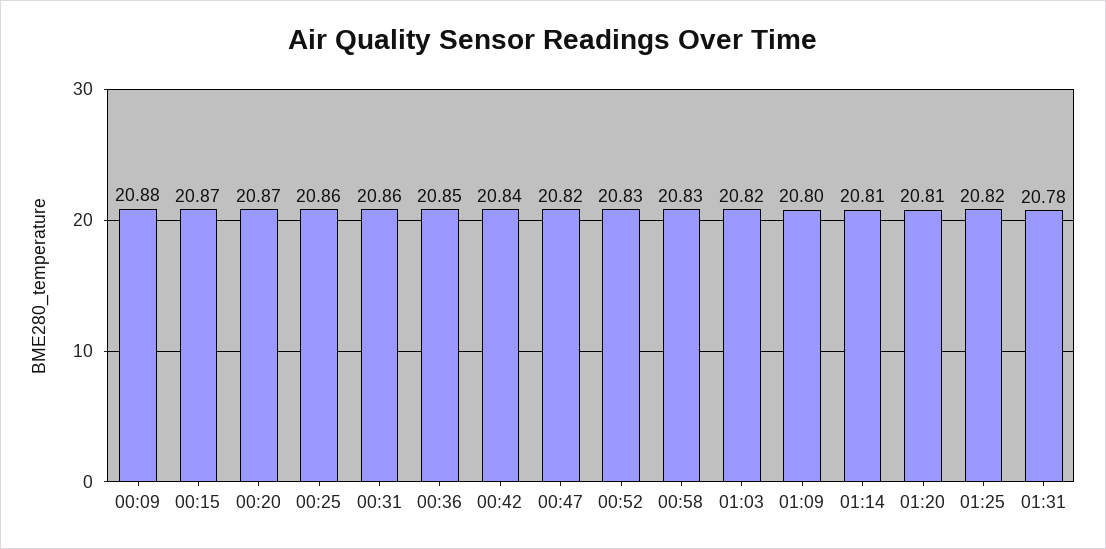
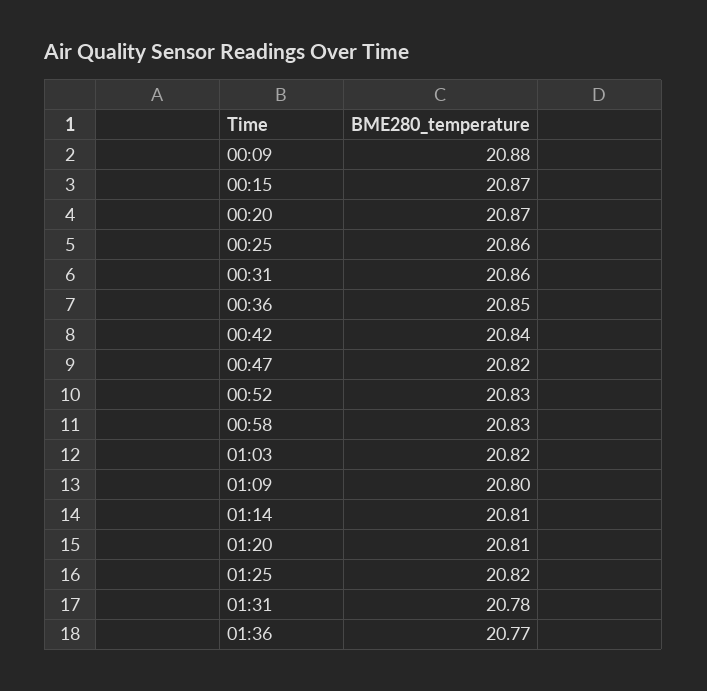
01:36: none -> 20.77

